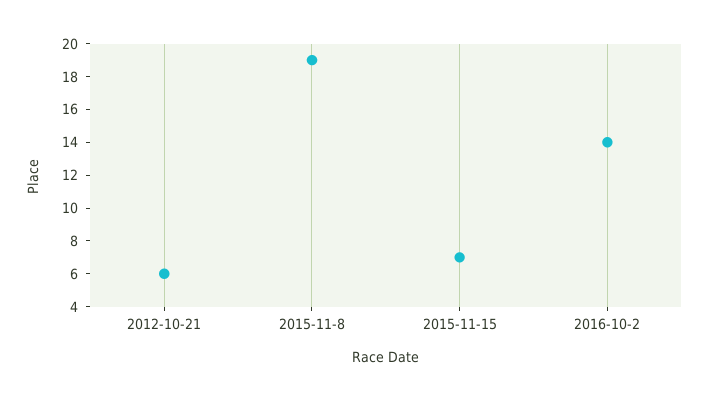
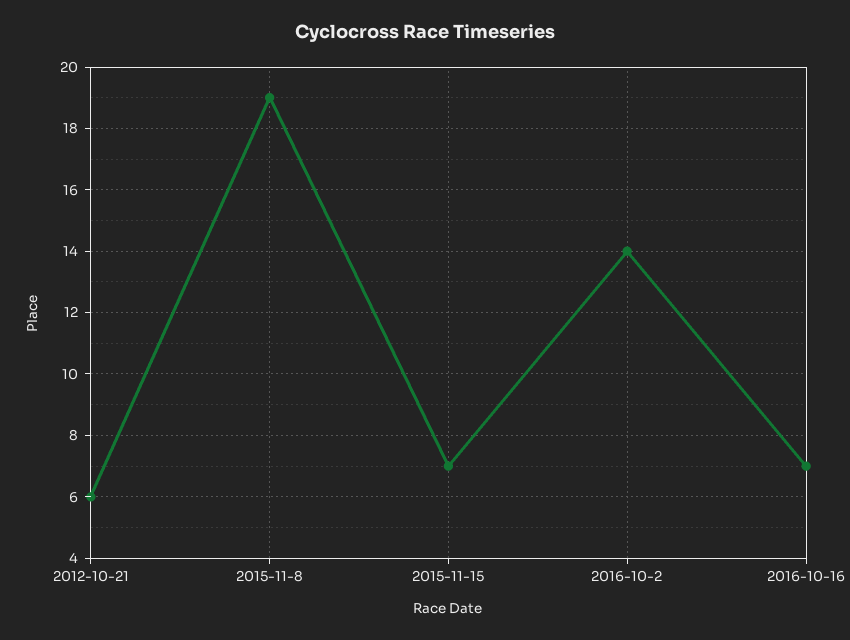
2016-10-16: none -> 7

